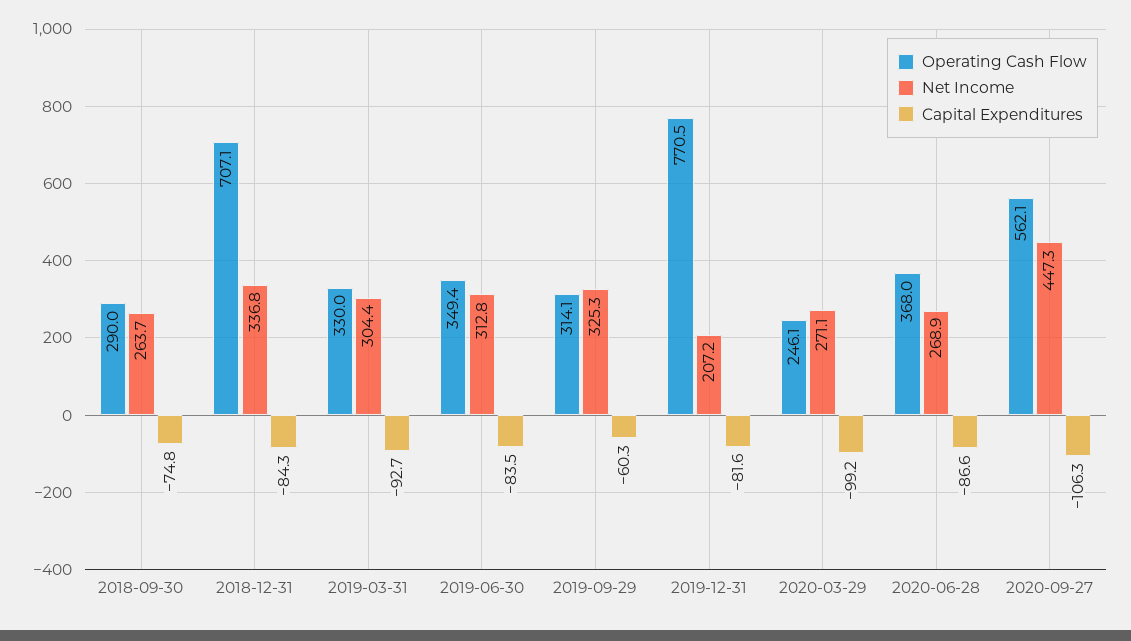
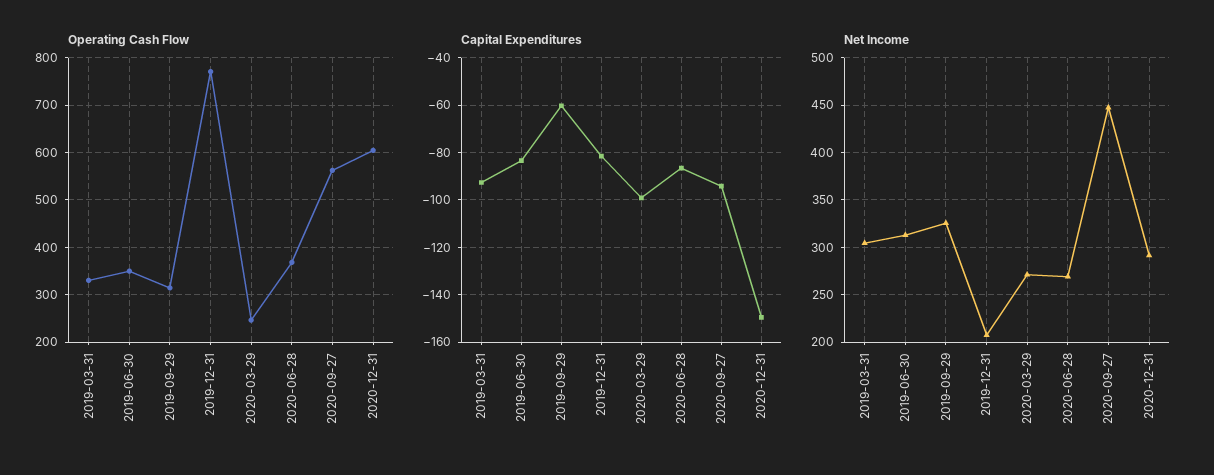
Operating Cash Flow, 2018-09-30: 290 -> none
Net Income, 2018-09-30: 263.7 -> none
Capital Expenditures, 2018-09-30: -74.8 -> none
Operating Cash Flow, 2018-12-31: 707.1 -> none
Net Income, 2018-12-31: 336.8 -> none
Capital Expenditures, 2018-12-31: -84.3 -> none
Capital Expenditures, 2020-09-27: -106.3 -> -95
Operating Cash Flow, 2020-12-31: none -> 600
Capital Expenditures, 2020-12-31: none -> -150
Net Income, 2020-12-31: none -> 290

